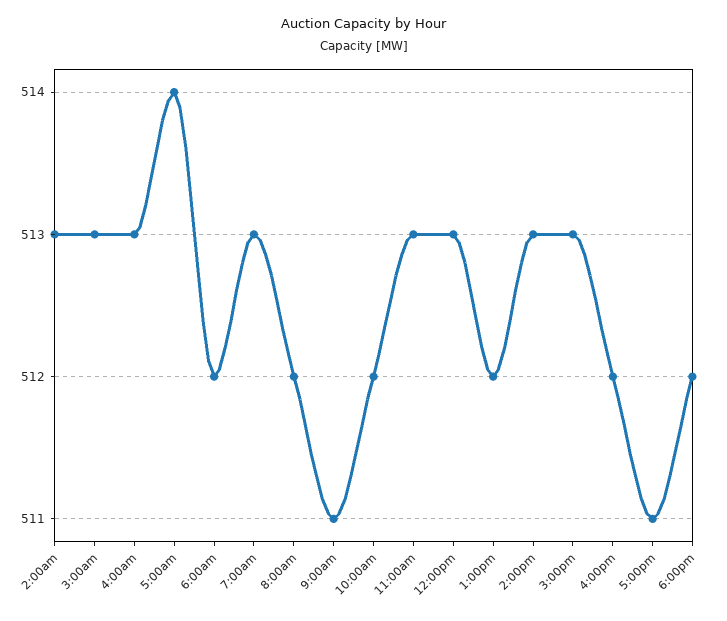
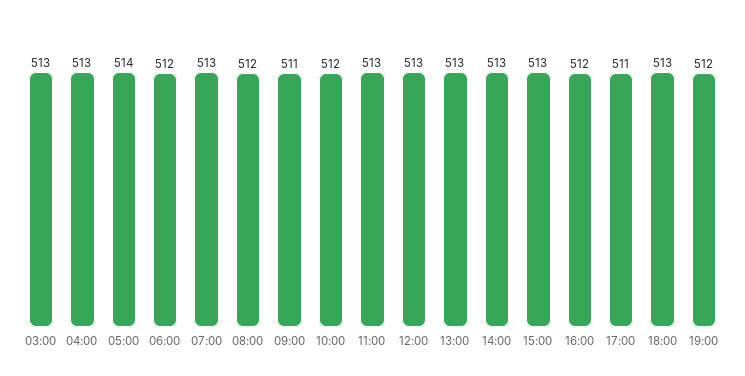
2:00am: 513 -> none
1:00pm: 512 -> 513
6:00pm: 512 -> 513
19:00: none -> 512

